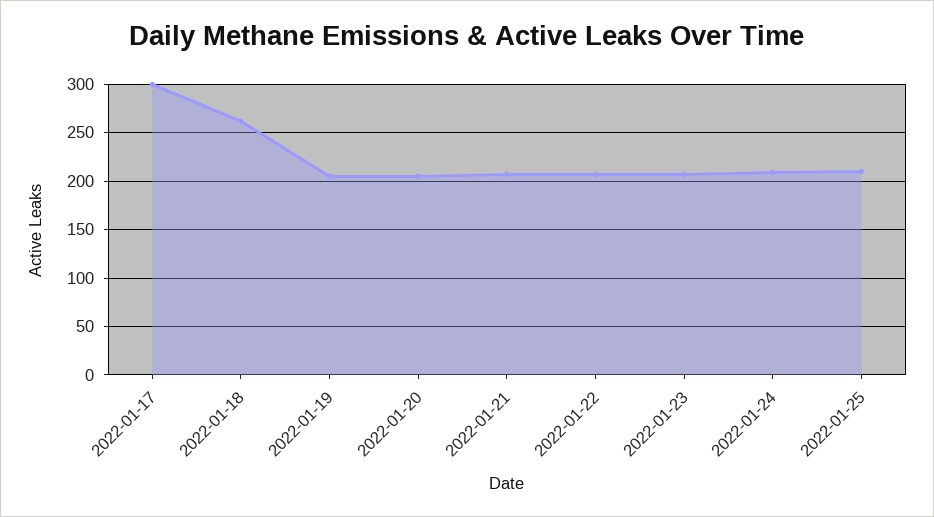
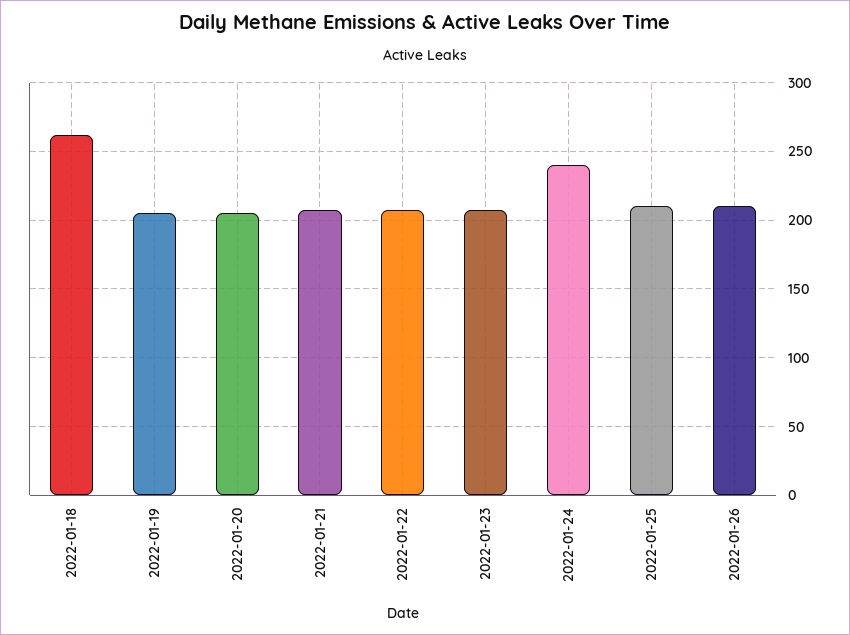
2022-01-17: 300 -> none
2022-01-24: 210 -> 240
2022-01-26: none -> 210

